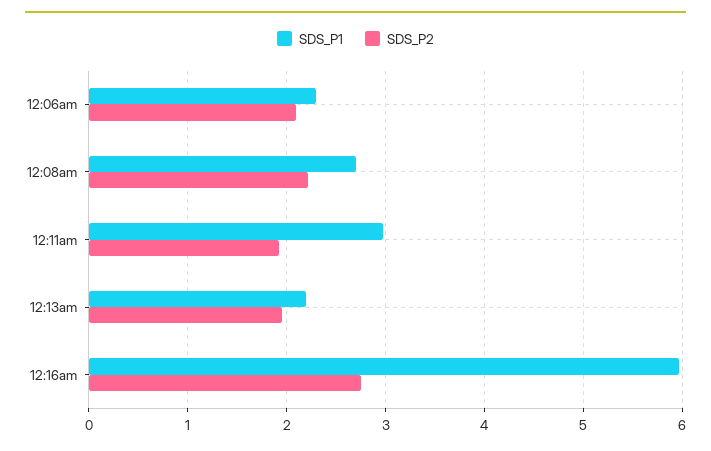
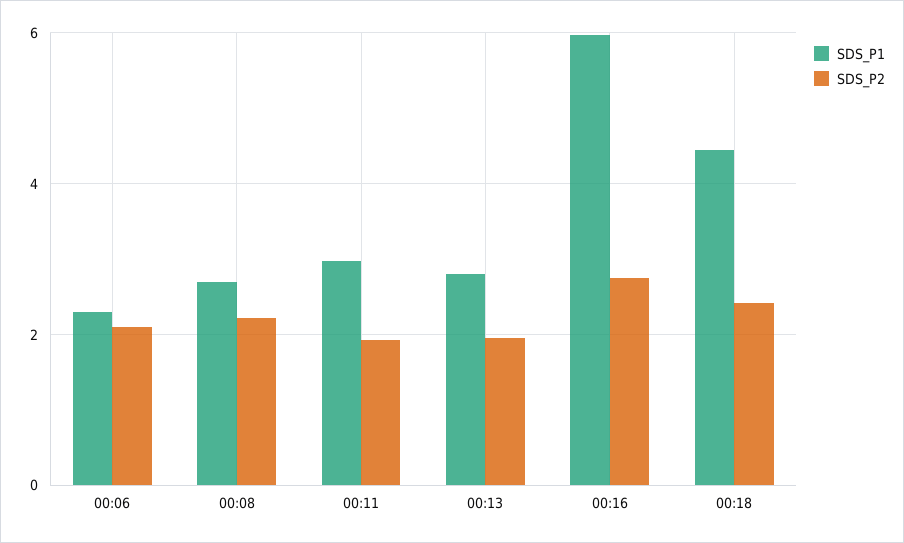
SDS_P1, 12:13am: 2.2 -> 2.8
SDS_P1, 00:18: none -> 4.4
SDS_P2, 00:18: none -> 2.4

